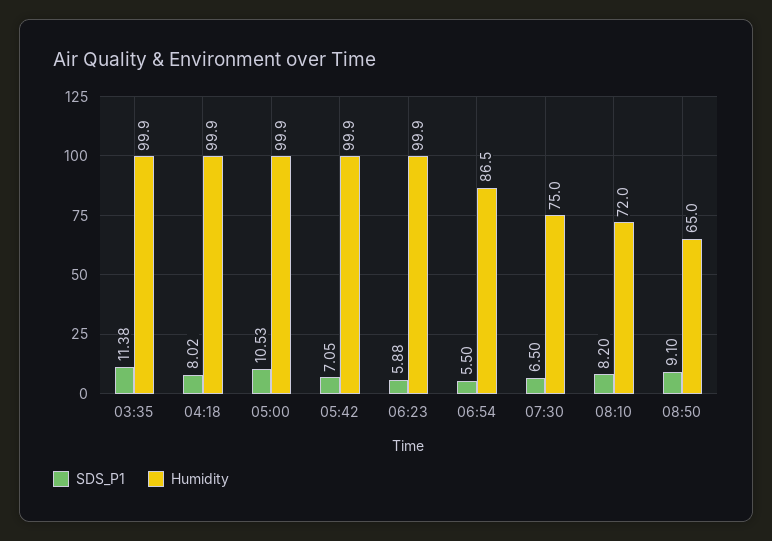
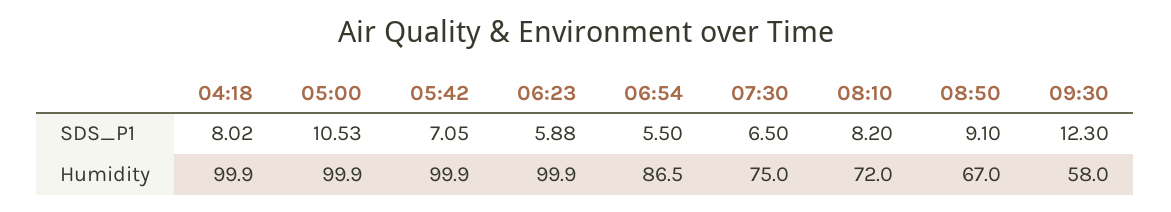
SDS_P1, 03:35: 11.38 -> none
Humidity, 03:35: 99.9 -> none
Humidity, 08:50: 65 -> 67
SDS_P1, 09:30: none -> 12.3
Humidity, 09:30: none -> 58

